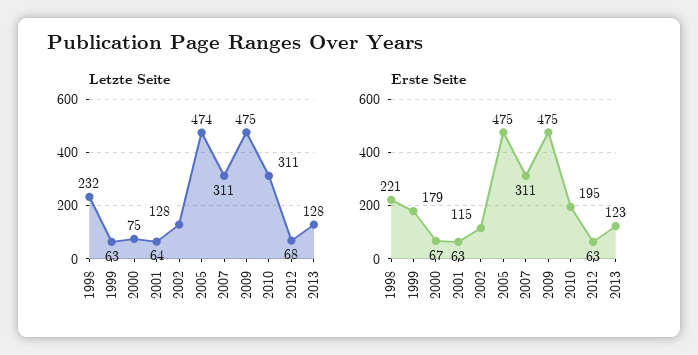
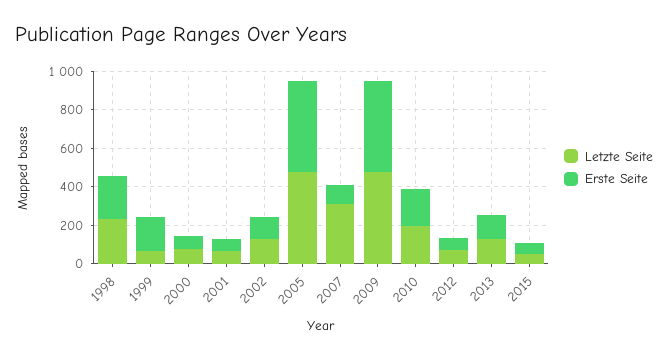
Letzte Seite, 2010: 311 -> 200
Erste Seite, 2007: 311 -> 100
Letzte Seite, 2015: none -> 50
Erste Seite, 2015: none -> 50

